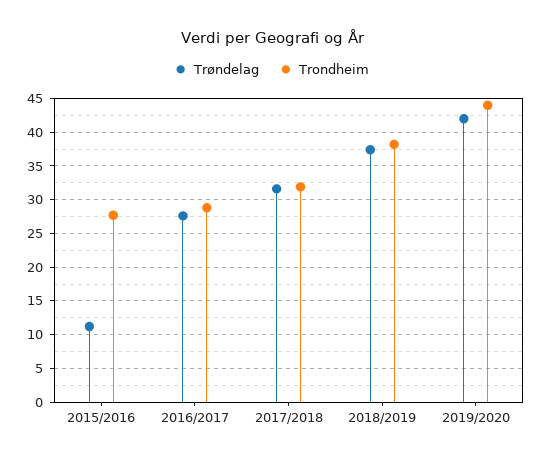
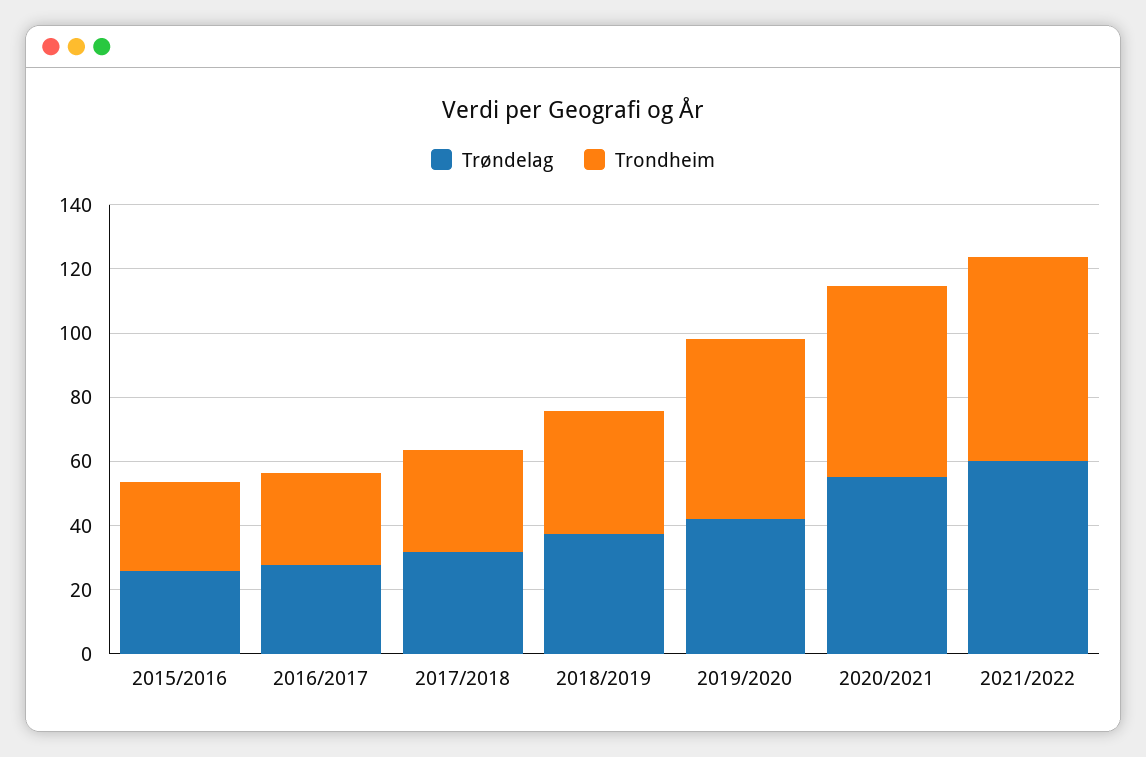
Trøndelag, 2015/2016: 11 -> 25
Trondheim, 2019/2020: 44 -> 55
Trøndelag, 2020/2021: none -> 55
Trondheim, 2020/2021: none -> 60
Trøndelag, 2021/2022: none -> 60
Trondheim, 2021/2022: none -> 65

